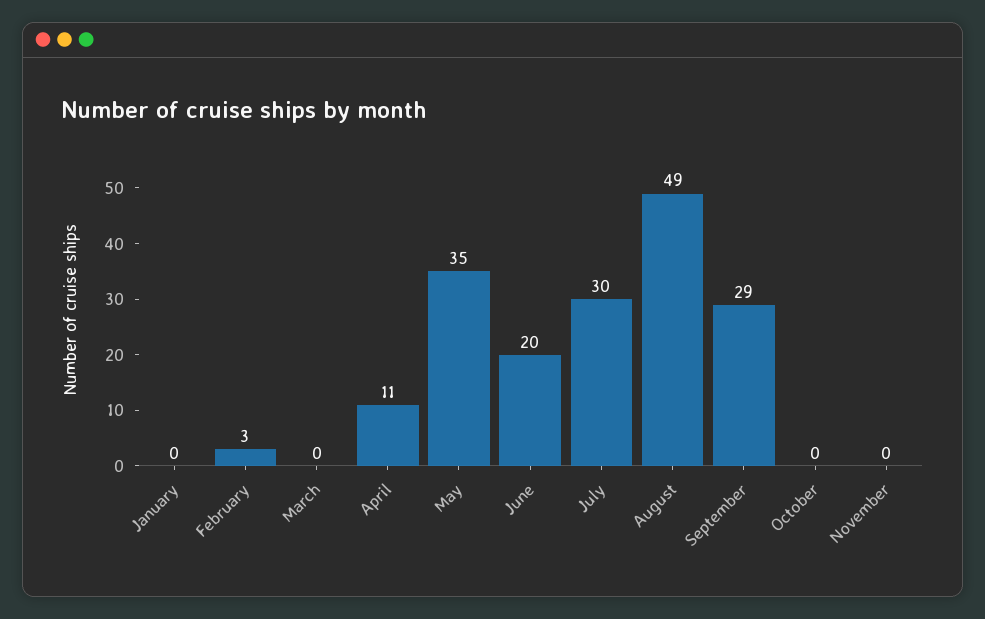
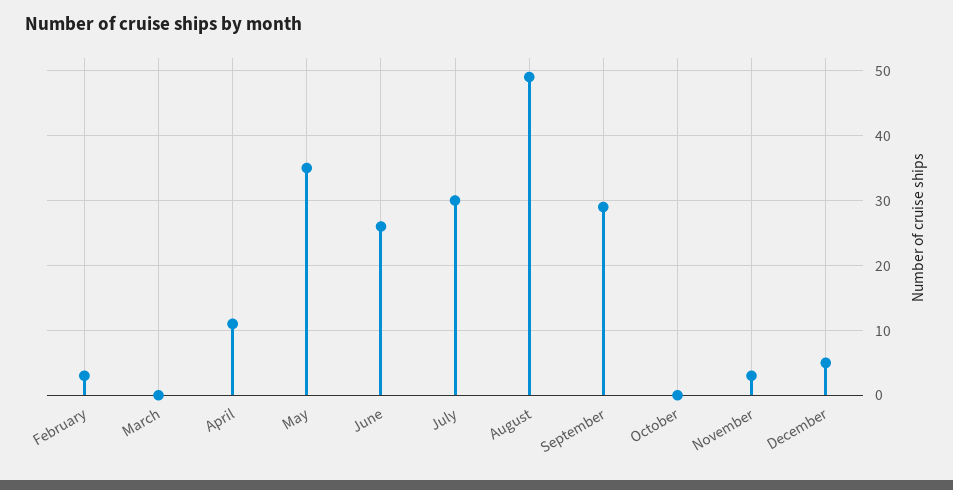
January: 0 -> none
June: 20 -> 26
November: 0 -> 3
December: none -> 5

